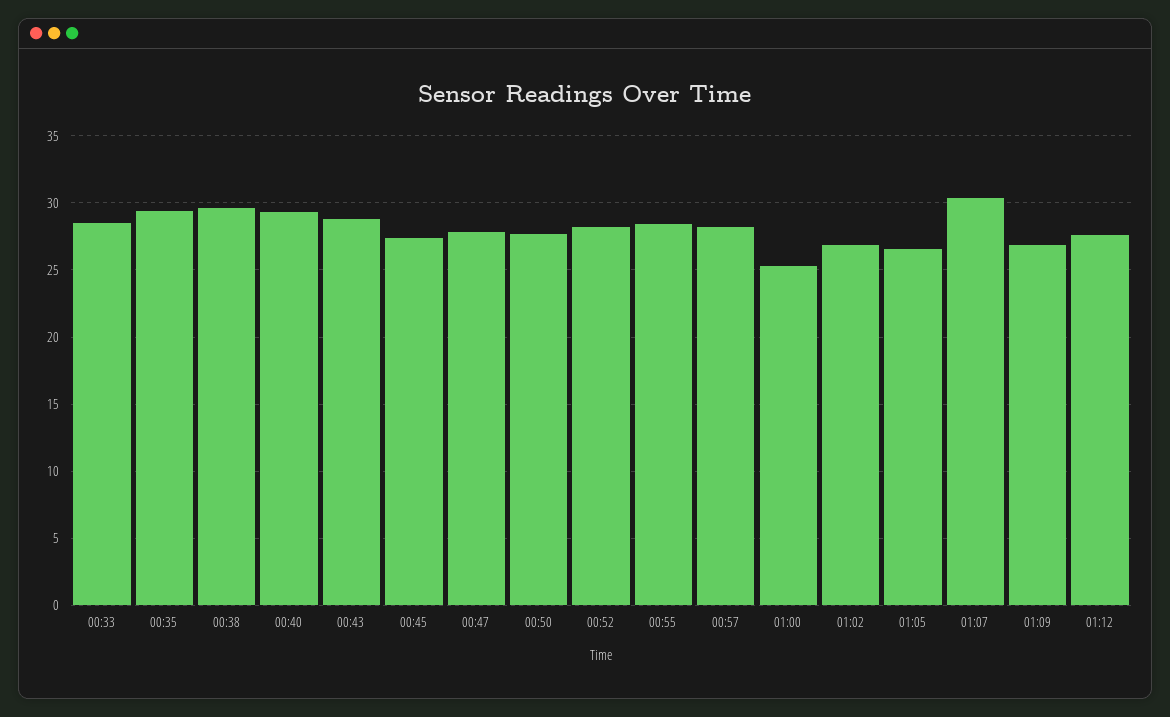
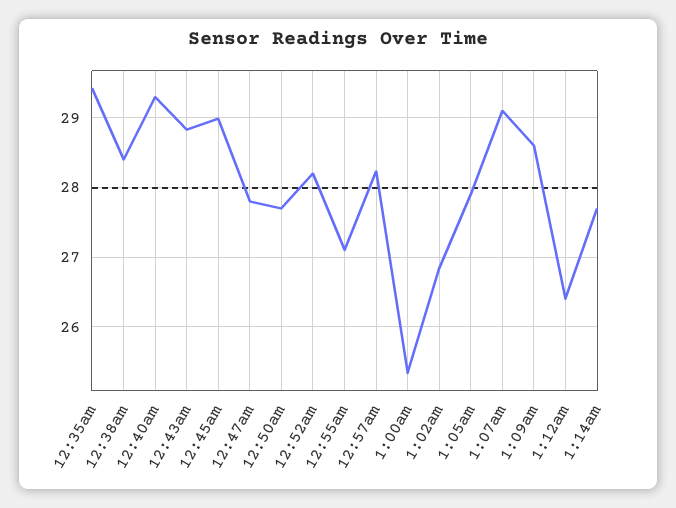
00:33: 28.5 -> none
00:38: 29.5 -> 28.4
00:45: 27.5 -> 29
00:55: 28.5 -> 27.1
01:05: 26.5 -> 27.9
01:07: 30.5 -> 29.1
01:09: 27 -> 28.6
01:12: 27.5 -> 26.4
1:14am: none -> 27.7

